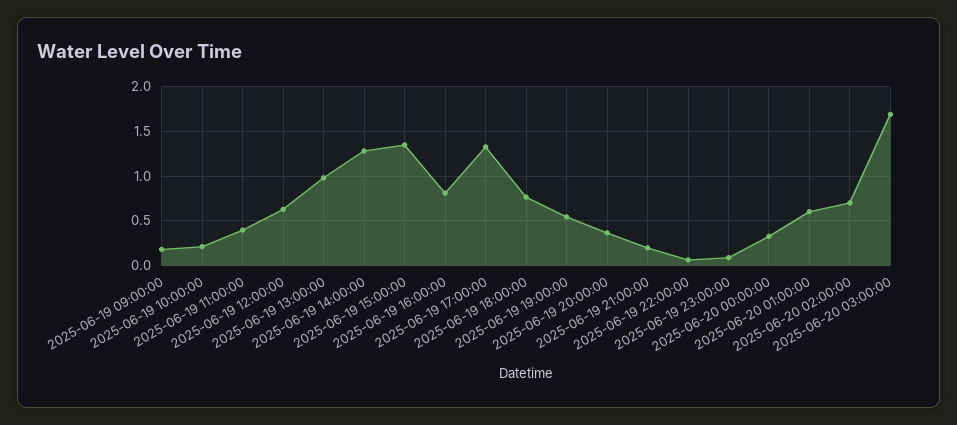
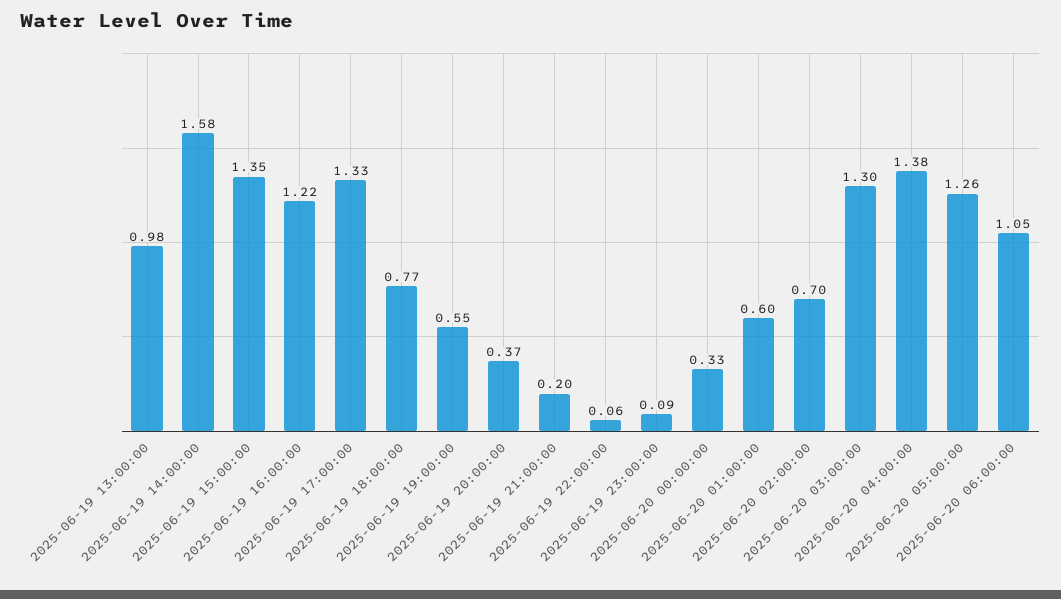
2025-06-19 09:00:00: 0.2 -> none
2025-06-19 10:00:00: 0.2 -> none
2025-06-19 11:00:00: 0.4 -> none
2025-06-19 12:00:00: 0.6 -> none
2025-06-19 14:00:00: 1.3 -> 1.58
2025-06-19 16:00:00: 0.8 -> 1.22
2025-06-20 03:00:00: 1.7 -> 1.3
2025-06-20 04:00:00: none -> 1.38
2025-06-20 05:00:00: none -> 1.26
2025-06-20 06:00:00: none -> 1.05

